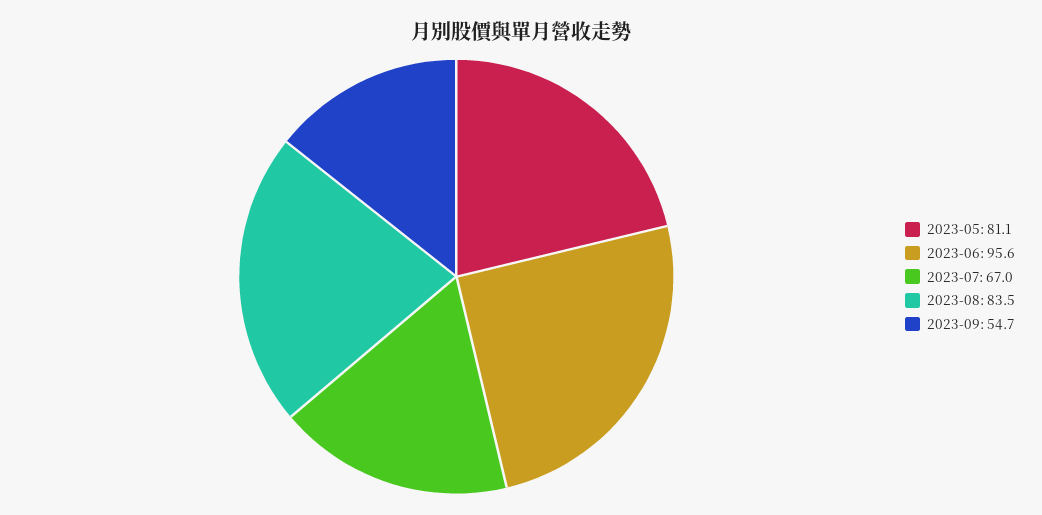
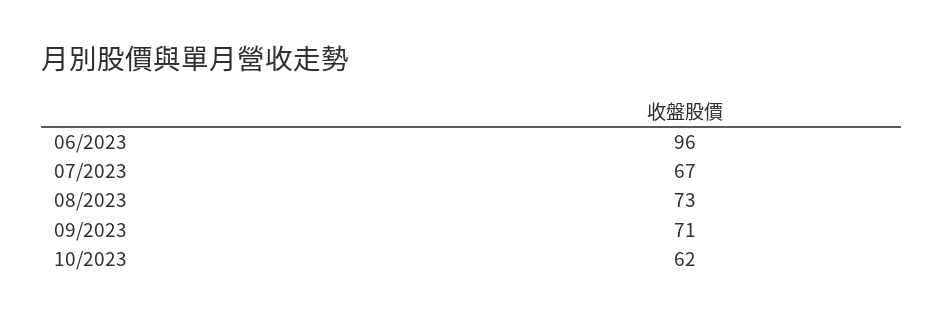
2023-05: 81.1 -> none
2023-08: 83.5 -> 73
2023-09: 54.7 -> 71
10/2023: none -> 62

